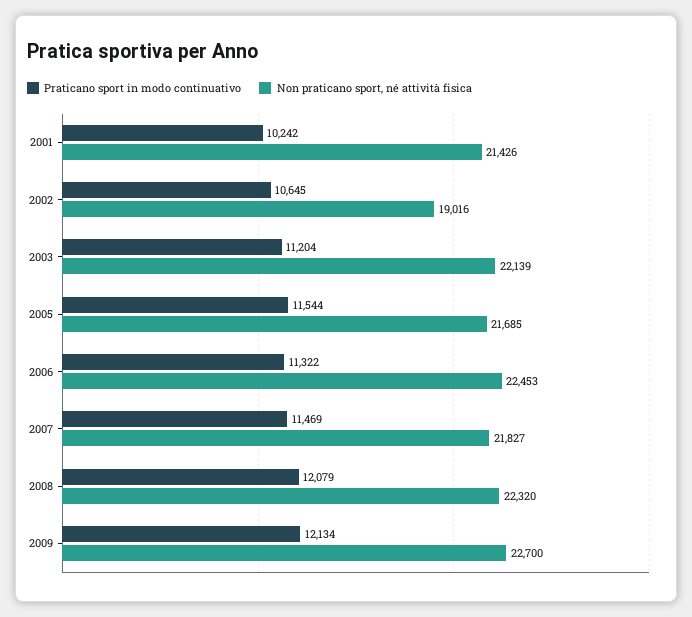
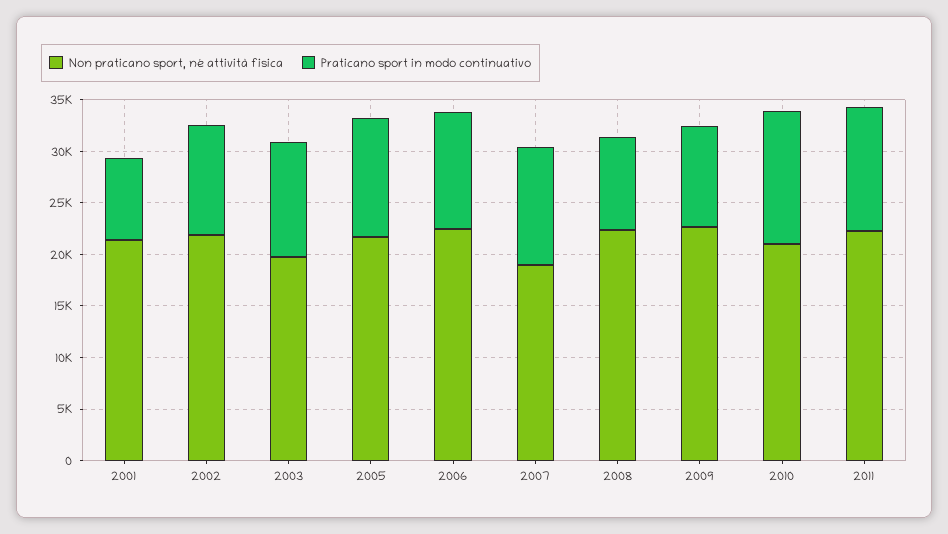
Praticano sport in modo continuativo, 2001: 10242 -> 8000
Non praticano sport, né attività fisica, 2002: 19016 -> 22000
Non praticano sport, né attività fisica, 2003: 22139 -> 20000
Non praticano sport, né attività fisica, 2007: 21827 -> 19000
Praticano sport in modo continuativo, 2008: 12079 -> 9000
Praticano sport in modo continuativo, 2009: 12134 -> 10000
Non praticano sport, né attività fisica, 2010: none -> 21000
Praticano sport in modo continuativo, 2010: none -> 13000
Non praticano sport, né attività fisica, 2011: none -> 22000
Praticano sport in modo continuativo, 2011: none -> 12000

